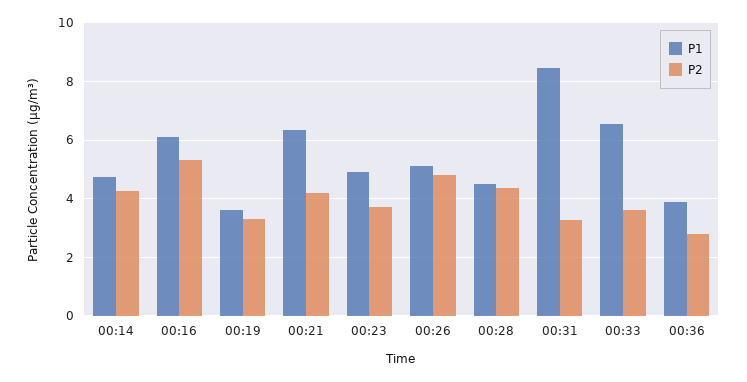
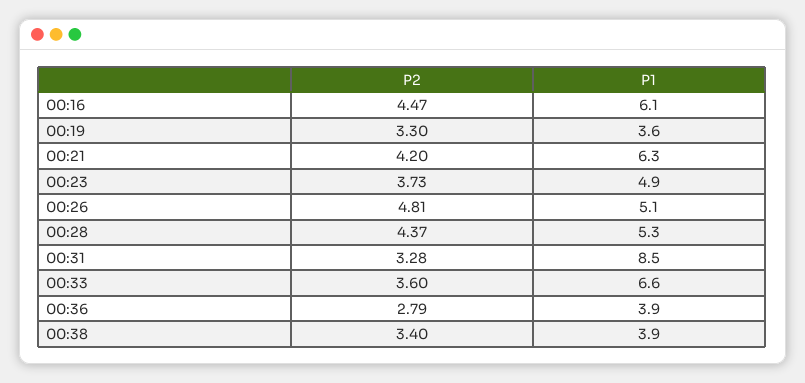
P1, 00:14: 4.75 -> none
P2, 00:14: 4.25 -> none
P2, 00:16: 5.25 -> 4.47
P1, 00:28: 4.5 -> 5.3
P2, 00:38: none -> 3.4
P1, 00:38: none -> 3.9

